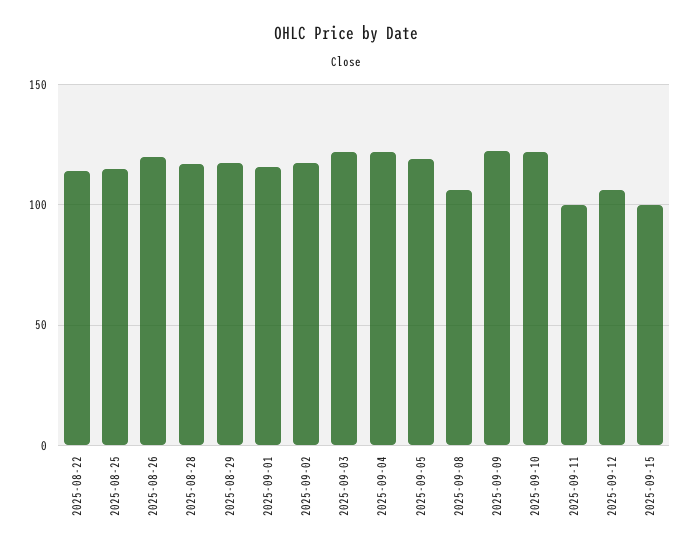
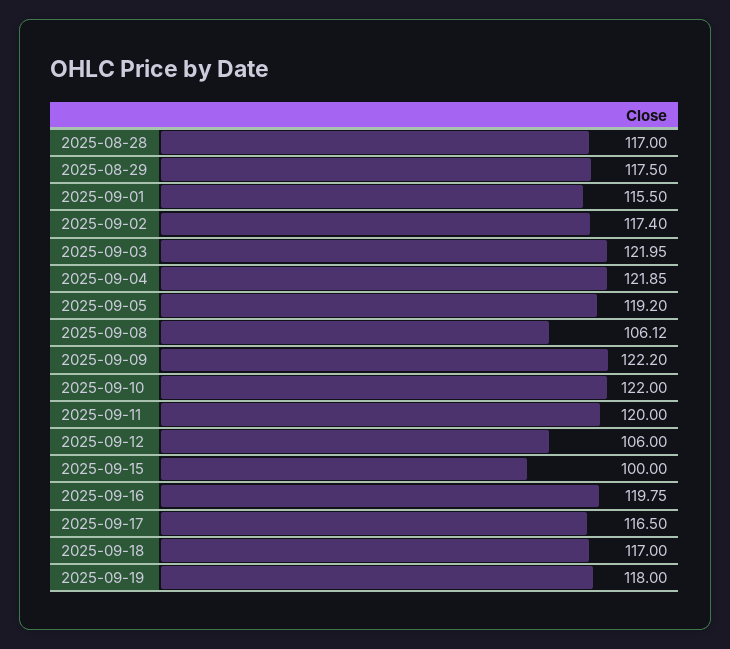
2025-08-22: 115 -> none
2025-08-25: 115 -> none
2025-08-26: 120 -> none
2025-09-11: 100 -> 120
2025-09-16: none -> 119.75
2025-09-17: none -> 116.5
2025-09-18: none -> 117
2025-09-19: none -> 118

